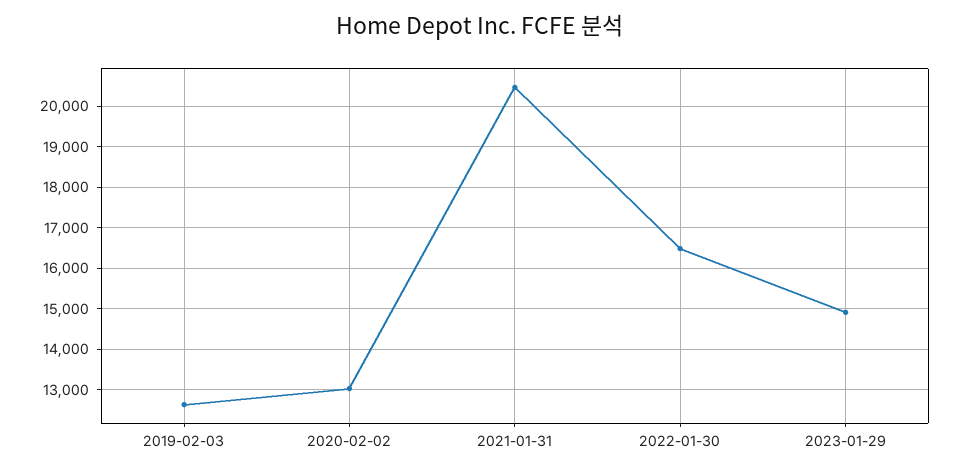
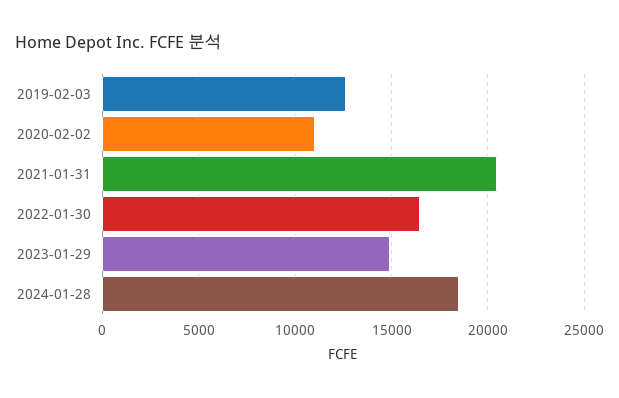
2020-02-02: 13000 -> 11000
2024-01-28: none -> 18500

